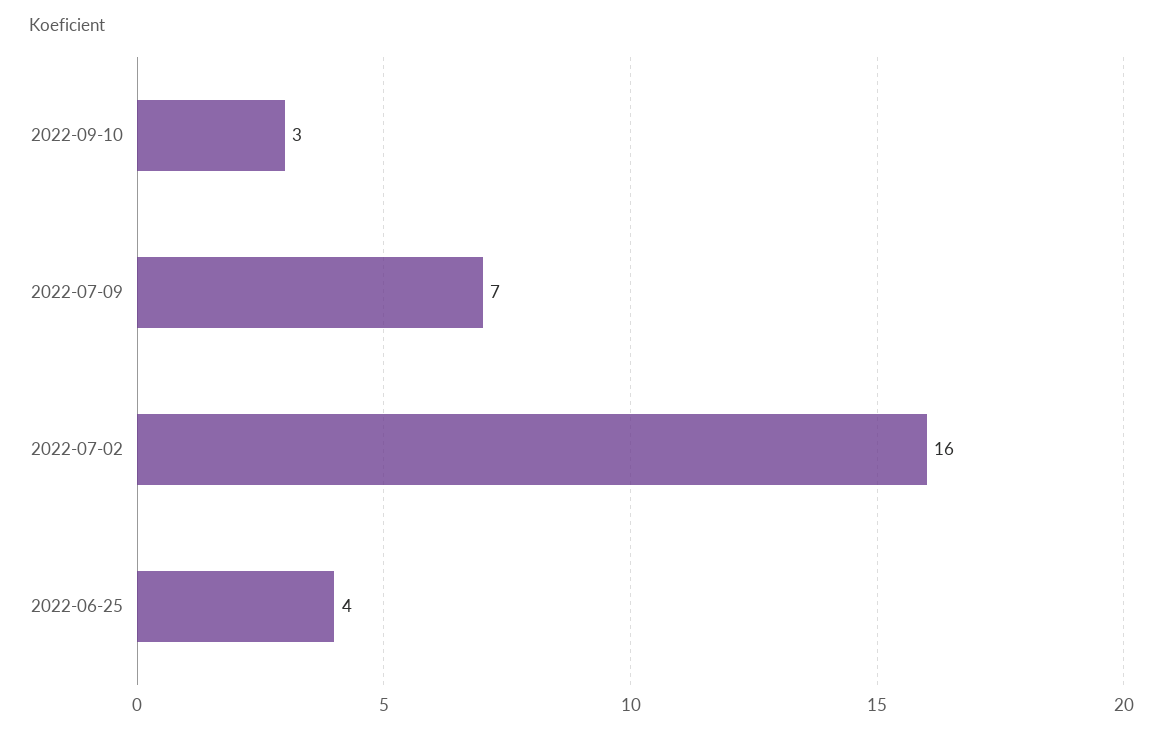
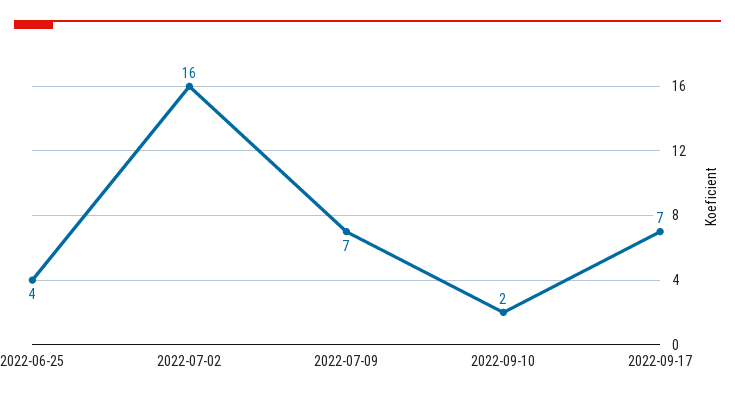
2022-09-10: 3 -> 2
2022-09-17: none -> 7

